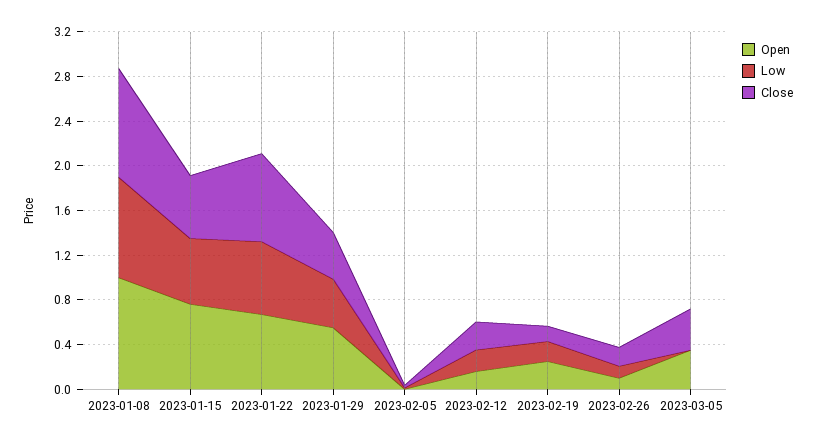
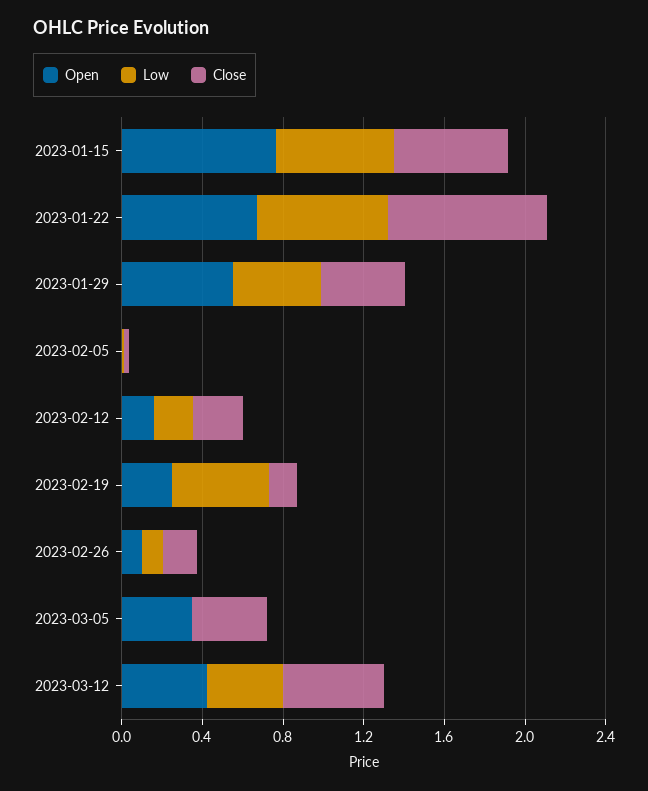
Open, 2023-01-08: 1 -> none
Low, 2023-01-08: 0.9 -> none
Close, 2023-01-08: 1 -> none
Low, 2023-02-19: 0.2 -> 0.5
Open, 2023-03-12: none -> 0.4
Low, 2023-03-12: none -> 0.4
Close, 2023-03-12: none -> 0.5

